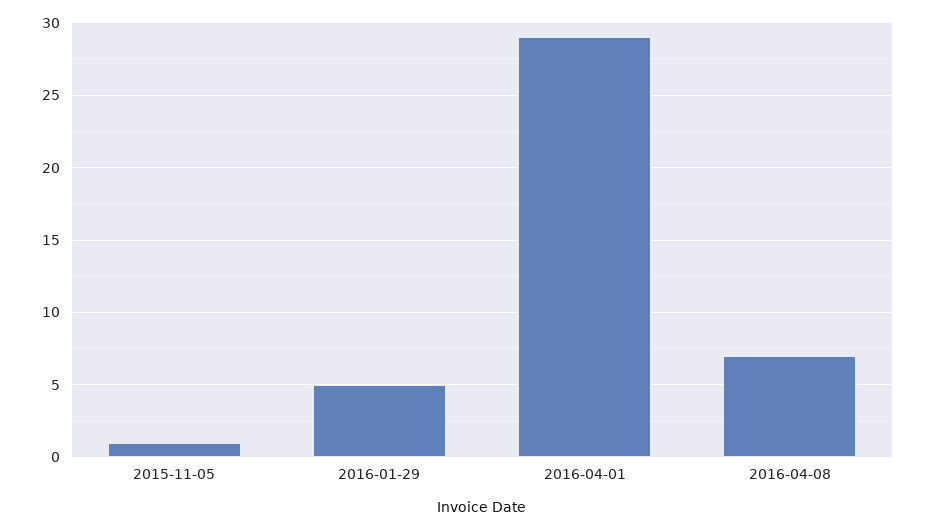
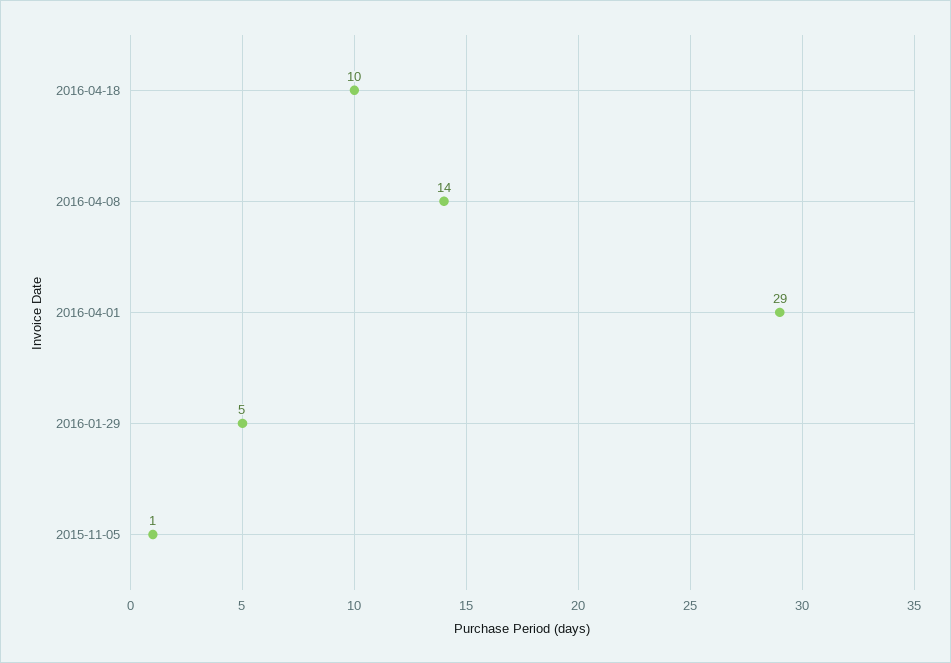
2016-04-08: 7 -> 14
2016-04-18: none -> 10

